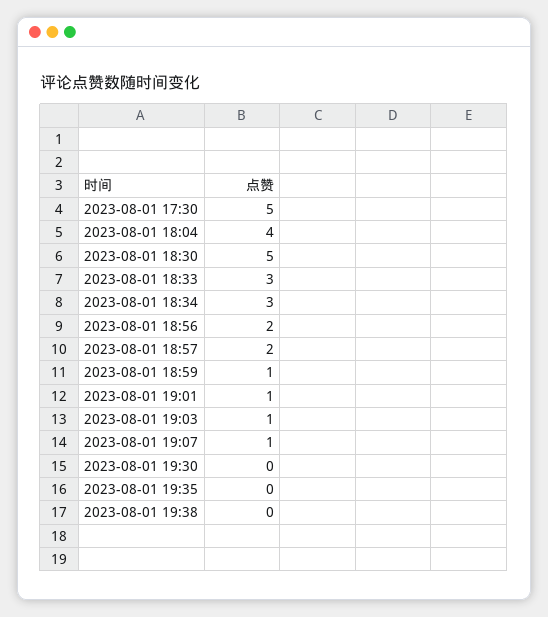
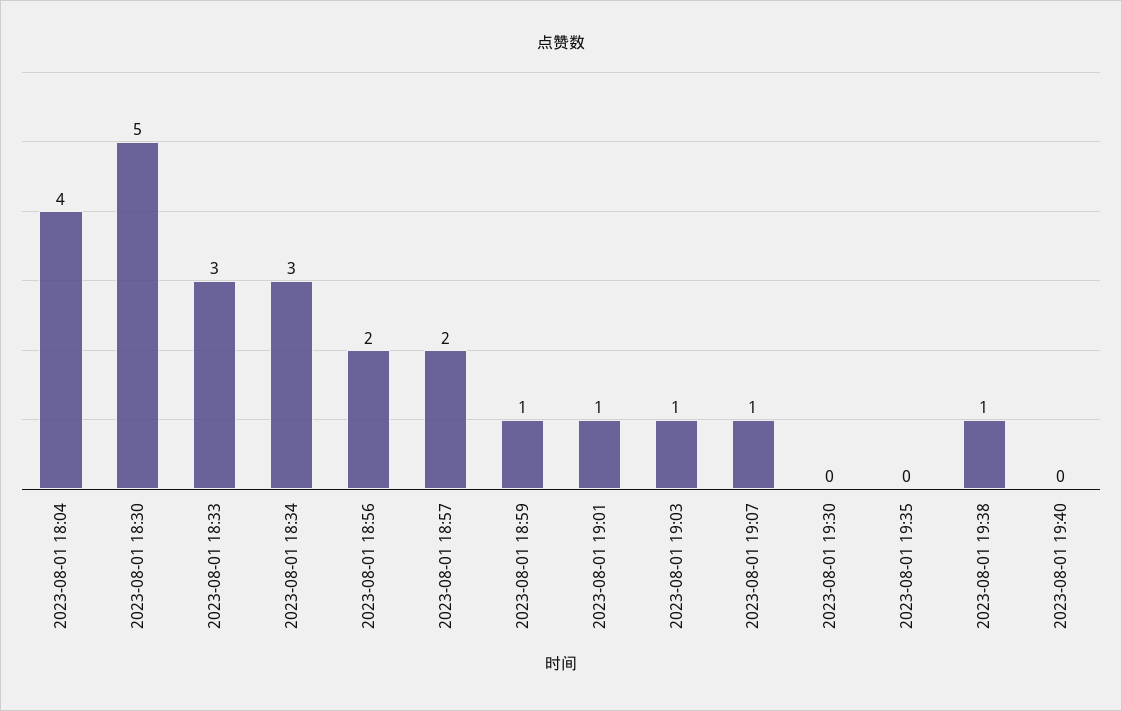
2023-08-01 17:30: 5 -> none
2023-08-01 19:38: 0 -> 1
2023-08-01 19:40: none -> 0

